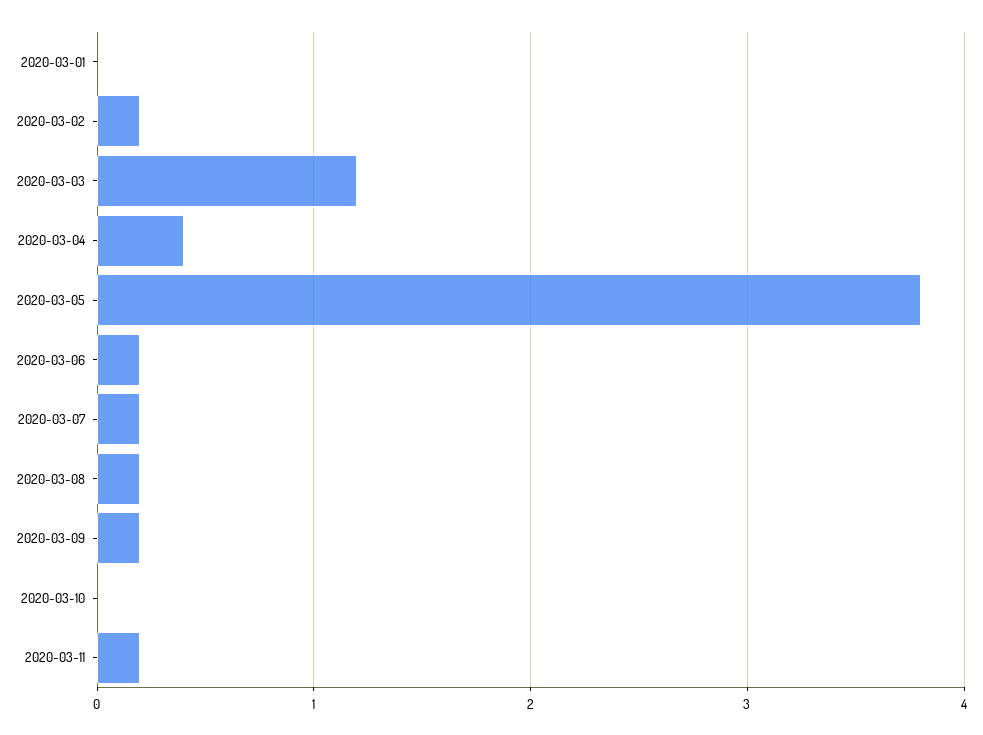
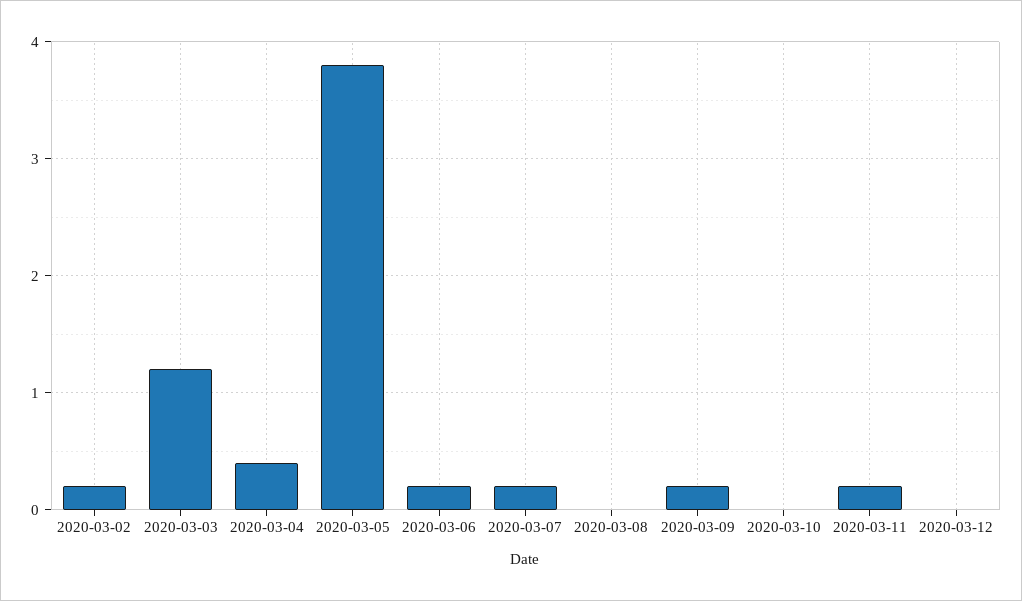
2020-03-01: 0 -> none
2020-03-08: 0.2 -> 0
2020-03-12: none -> 0

